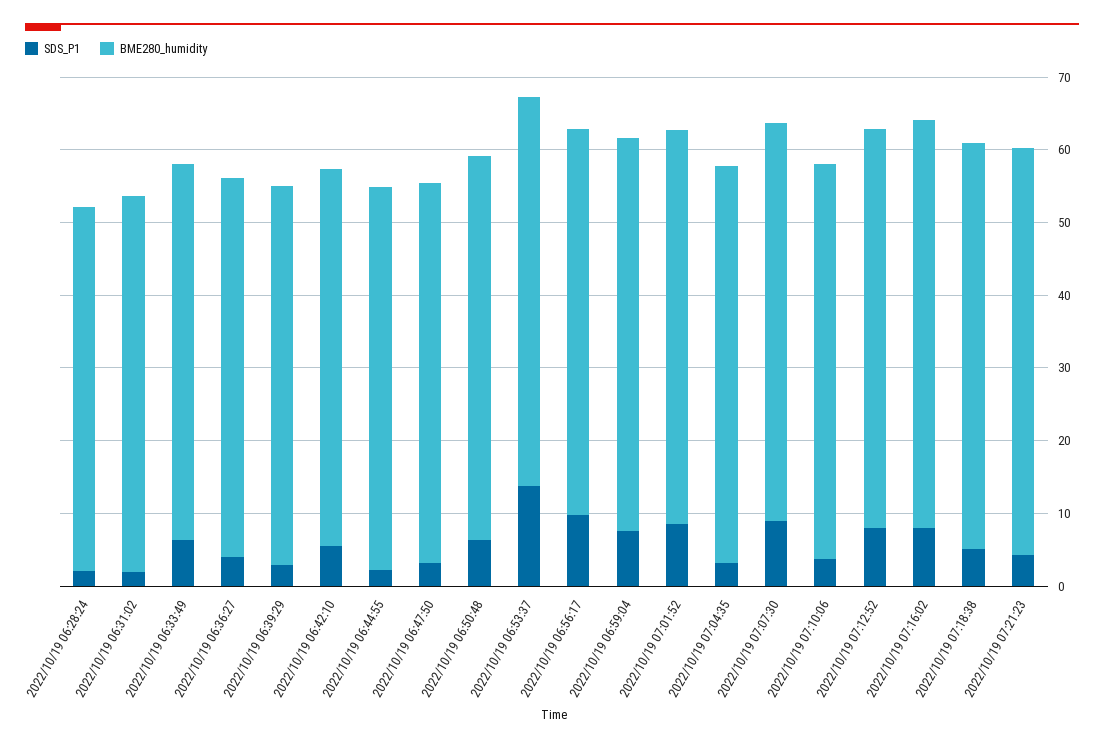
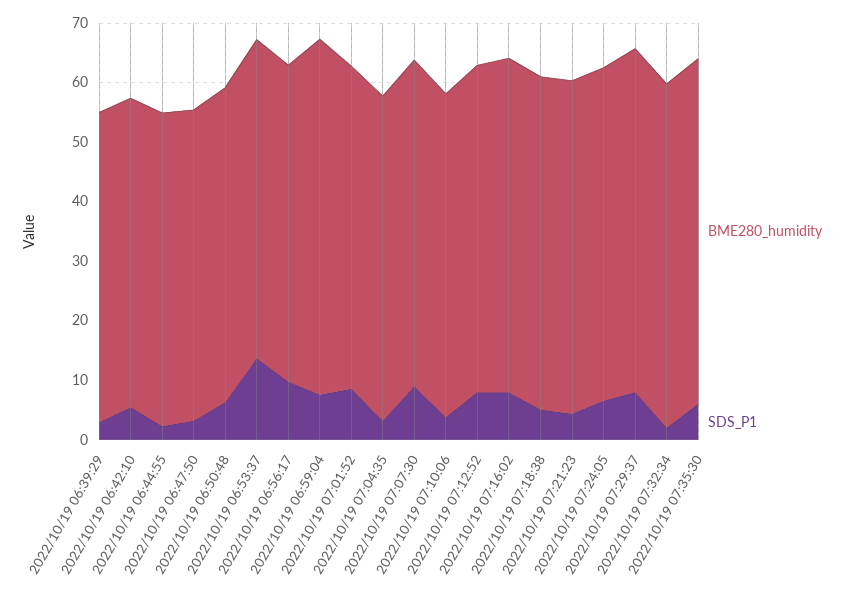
SDS_P1, 2022/10/19 06:28:24: 2 -> none
BME280_humidity, 2022/10/19 06:28:24: 50 -> none
SDS_P1, 2022/10/19 06:31:02: 2 -> none
BME280_humidity, 2022/10/19 06:31:02: 52 -> none
SDS_P1, 2022/10/19 06:33:49: 6 -> none
BME280_humidity, 2022/10/19 06:33:49: 52 -> none
SDS_P1, 2022/10/19 06:36:27: 4 -> none
BME280_humidity, 2022/10/19 06:36:27: 52 -> none
BME280_humidity, 2022/10/19 06:59:04: 54 -> 60
BME280_humidity, 2022/10/19 07:24:05: none -> 56
SDS_P1, 2022/10/19 07:24:05: none -> 6
BME280_humidity, 2022/10/19 07:29:37: none -> 58
SDS_P1, 2022/10/19 07:29:37: none -> 8
BME280_humidity, 2022/10/19 07:32:34: none -> 58
SDS_P1, 2022/10/19 07:32:34: none -> 2
BME280_humidity, 2022/10/19 07:35:30: none -> 58
SDS_P1, 2022/10/19 07:35:30: none -> 6

